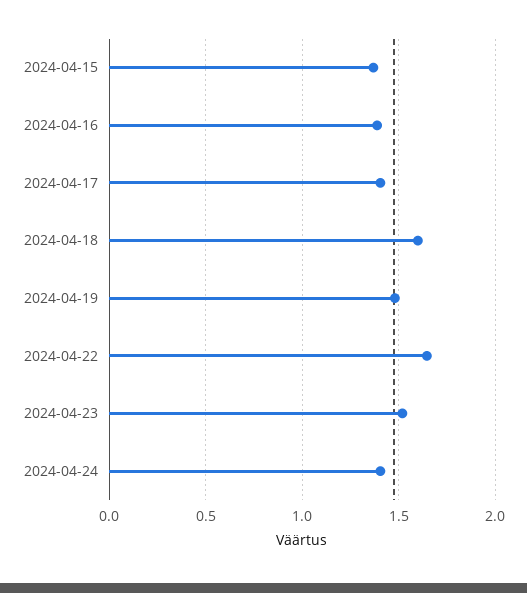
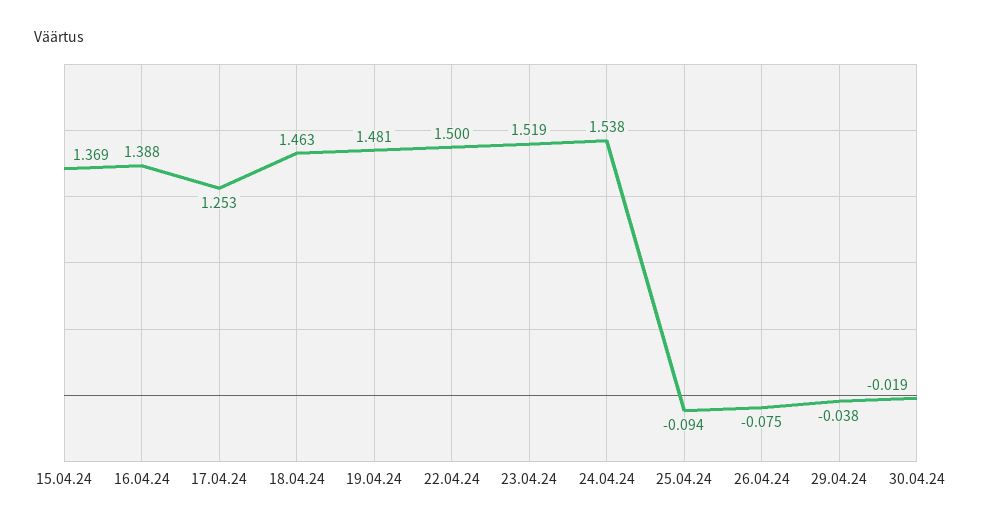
2024-04-17: 1.4 -> 1.253
2024-04-18: 1.6 -> 1.463
2024-04-22: 1.65 -> 1.5
2024-04-24: 1.4 -> 1.538
25.04.24: none -> -0.094
26.04.24: none -> -0.075
29.04.24: none -> -0.038
30.04.24: none -> -0.019

